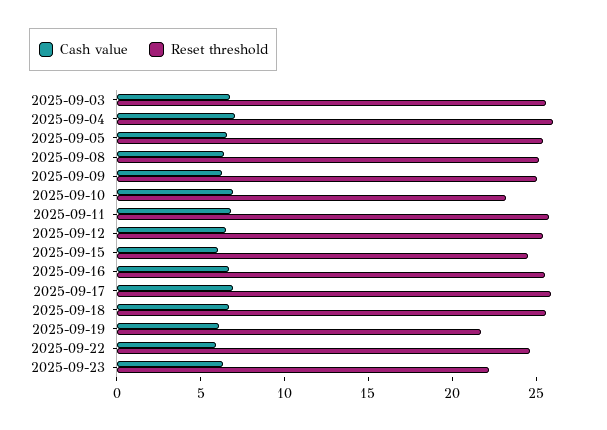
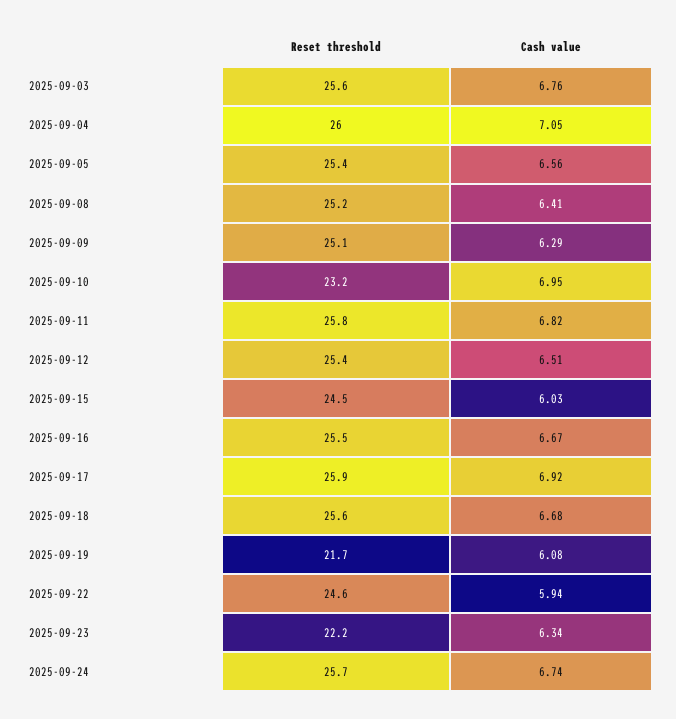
Reset threshold, 2025-09-24: none -> 25.7
Cash value, 2025-09-24: none -> 6.74

